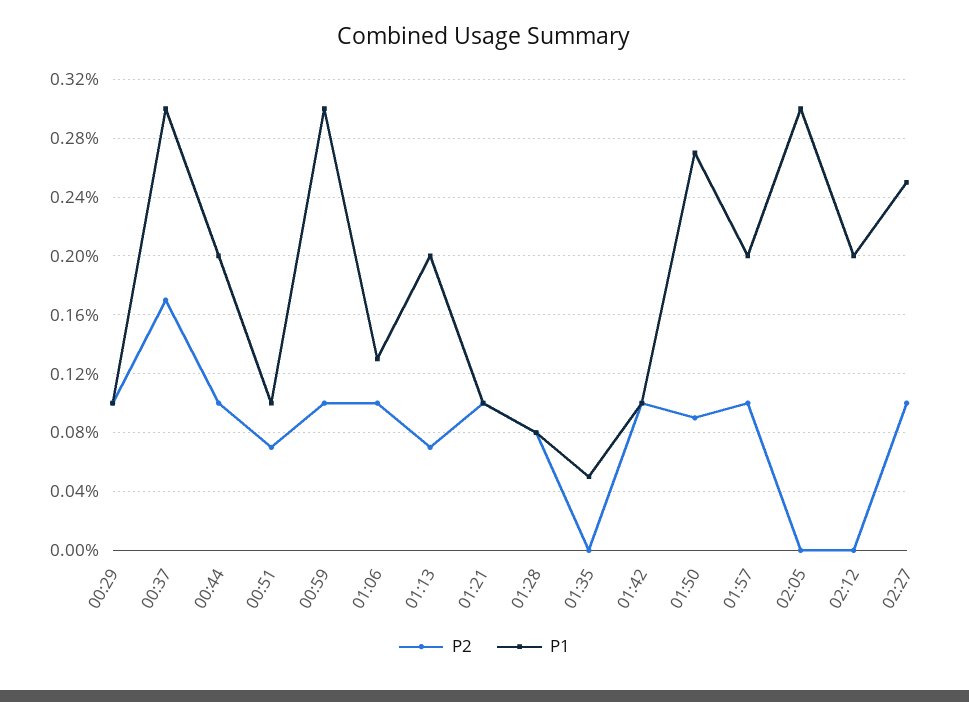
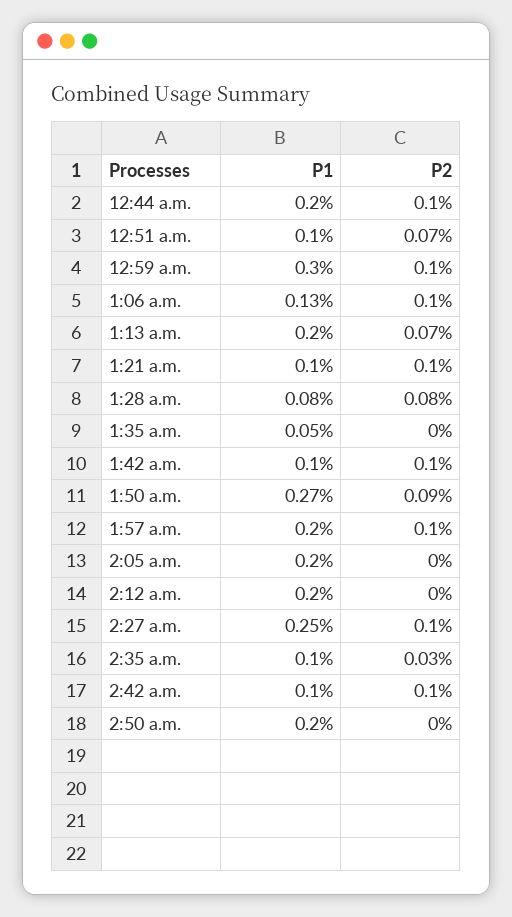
P2, 00:29: 0.1 -> none
P1, 00:29: 0.1 -> none
P2, 00:37: 0.17 -> none
P1, 00:37: 0.3 -> none
P1, 02:05: 0.3 -> 0.2
P1, 2:35 a.m.: none -> 0.1
P2, 2:35 a.m.: none -> 0.03
P1, 2:42 a.m.: none -> 0.1
P2, 2:42 a.m.: none -> 0.1
P1, 2:50 a.m.: none -> 0.2
P2, 2:50 a.m.: none -> 0

